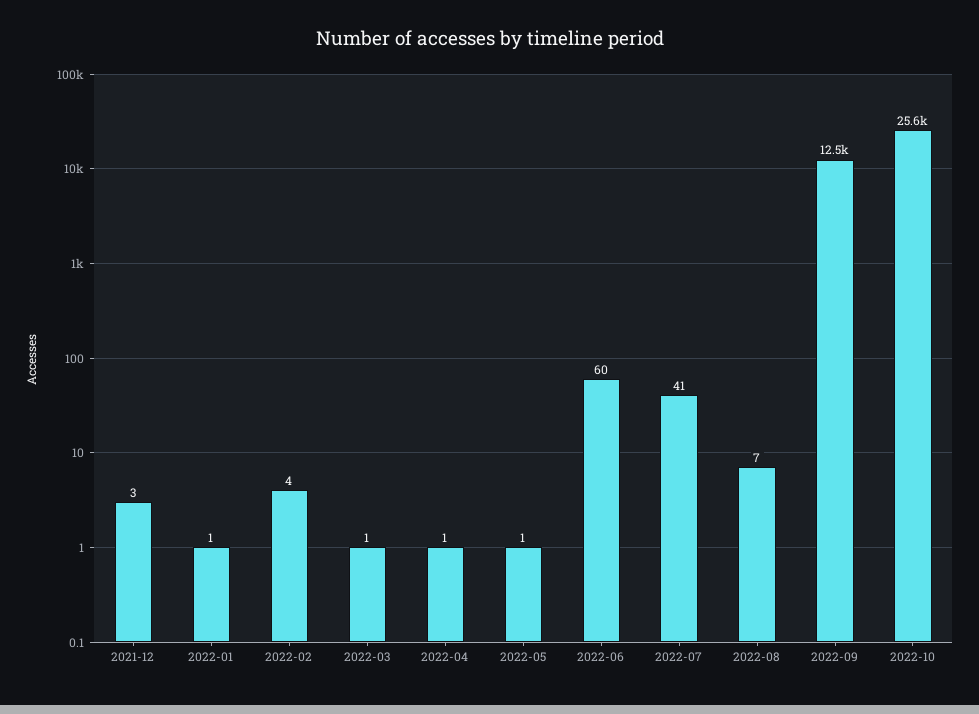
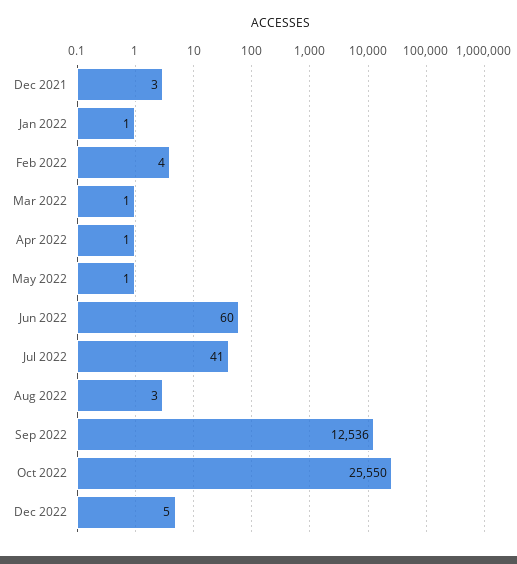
2022-08: 7 -> 3
Dec 2022: none -> 5

